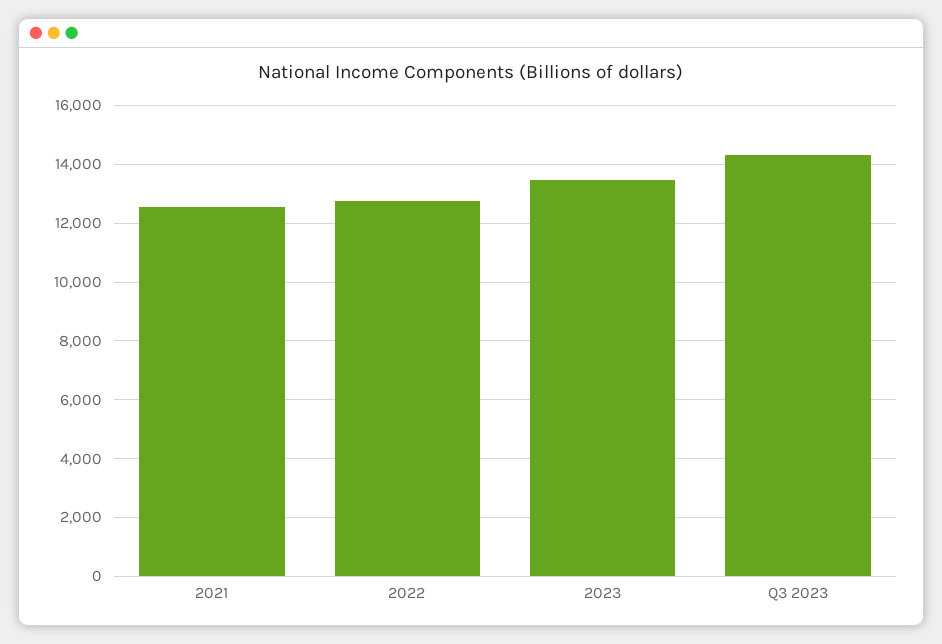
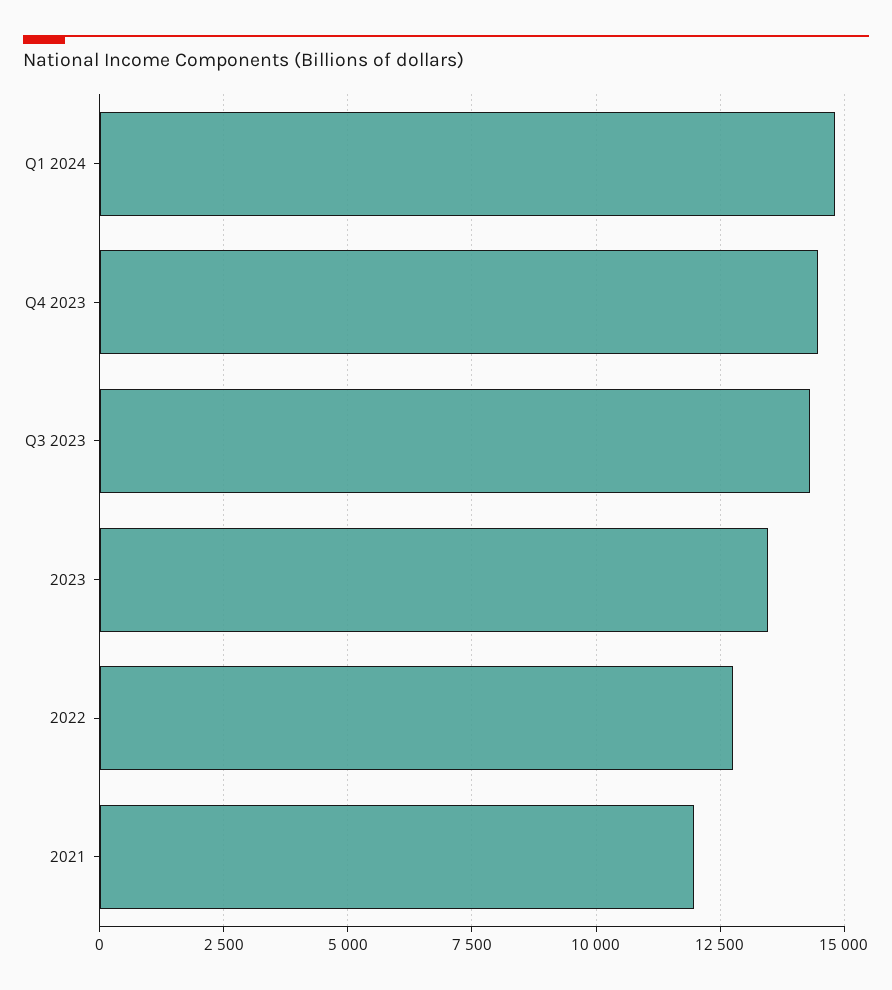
2021: 12500 -> 12000
Q1 2024: none -> 14750
Q4 2023: none -> 14500

